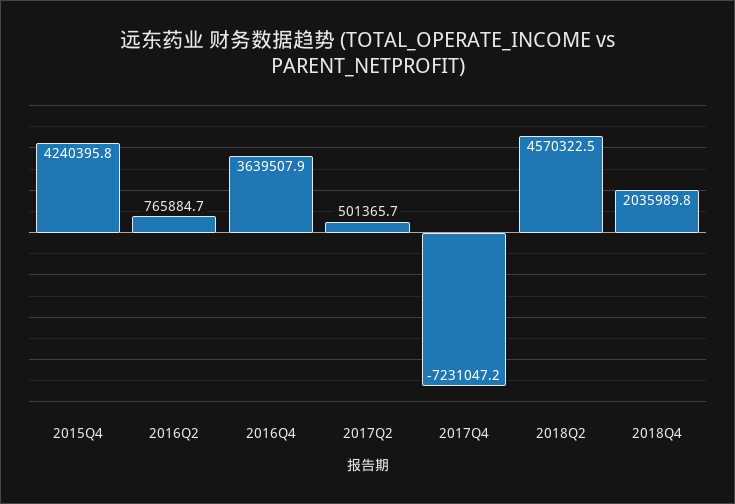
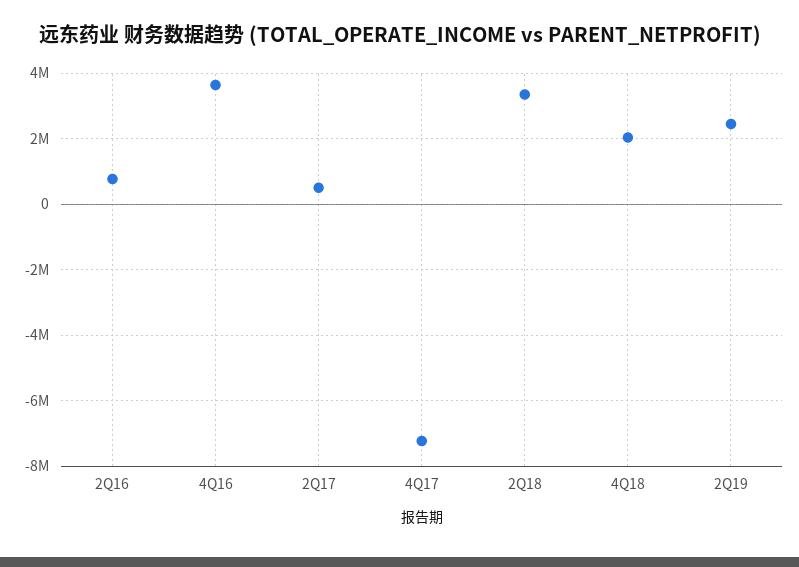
2015Q4: 4240395.8 -> none
2018Q2: 4570322.5 -> 3400000
2Q19: none -> 2400000

